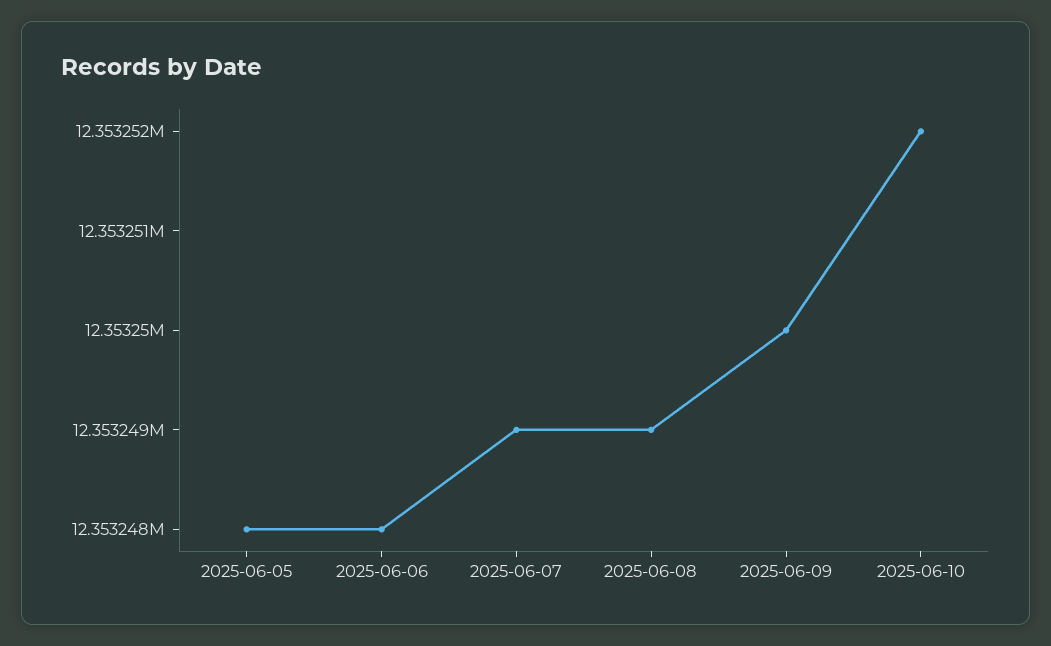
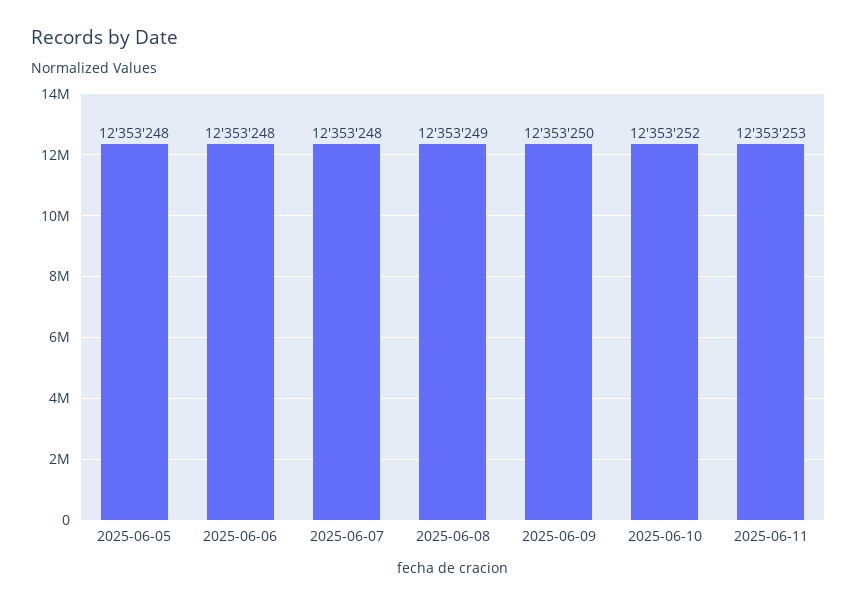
2025-06-07: 12353249 -> 12353248
2025-06-11: none -> 12353253

